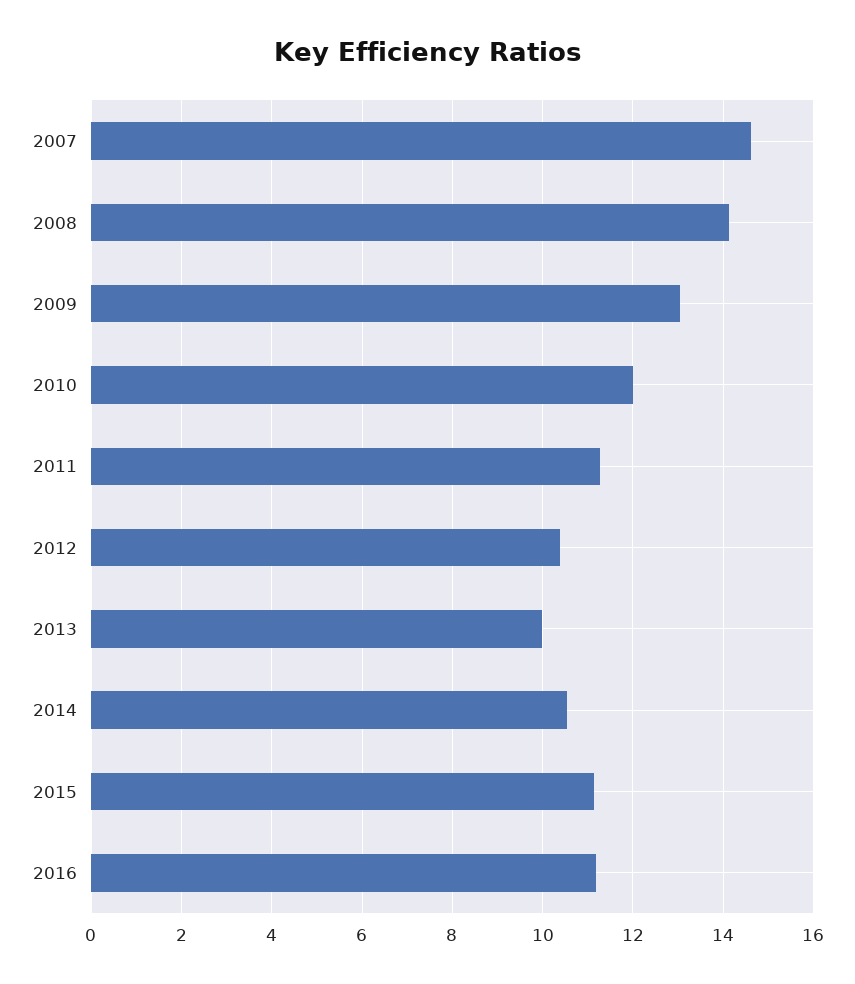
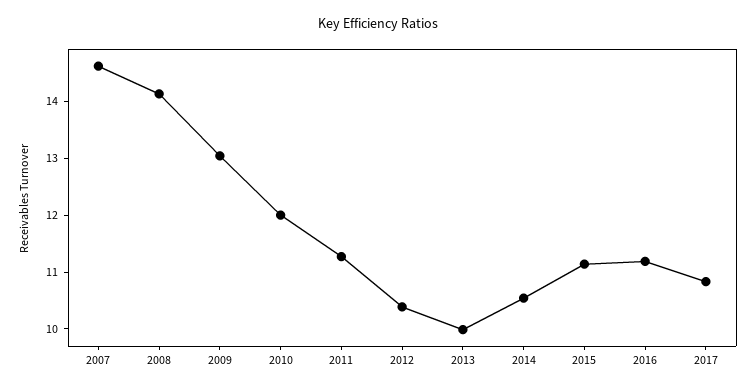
2017: none -> 10.8

